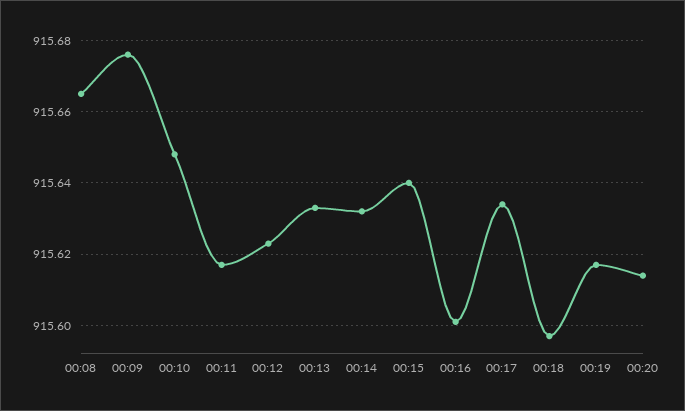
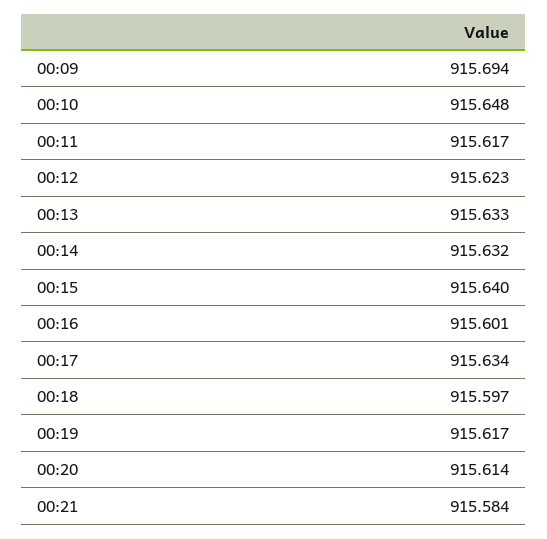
00:08: 915.665 -> none
00:09: 915.675 -> 915.694
00:21: none -> 915.584

